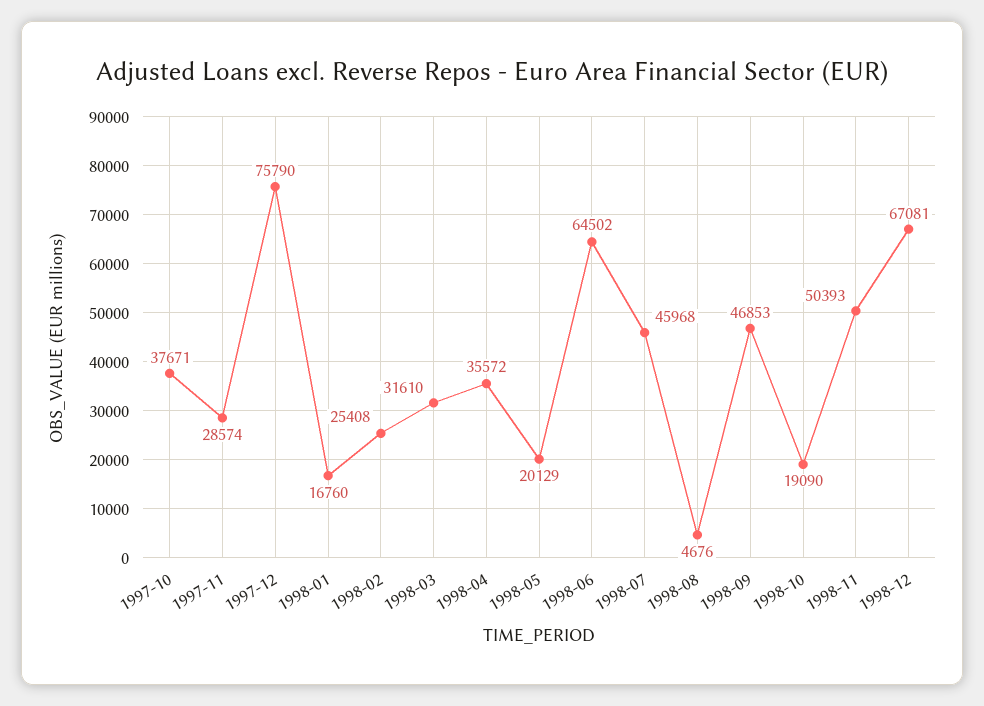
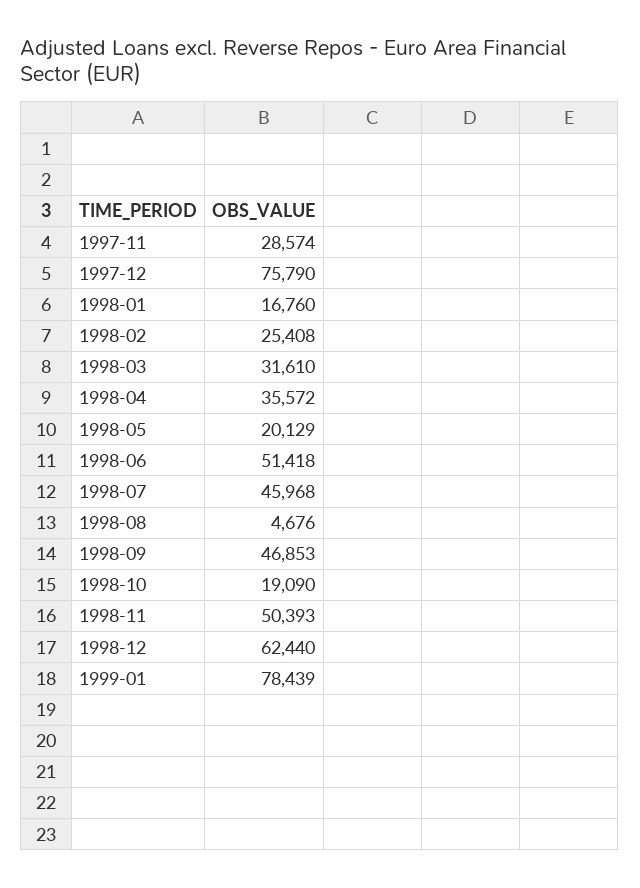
1997-10: 37671 -> none
1998-06: 64502 -> 51418
1998-12: 67081 -> 62440
1999-01: none -> 78439

